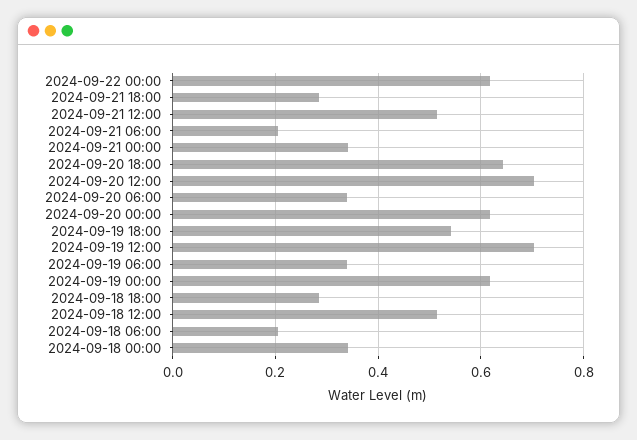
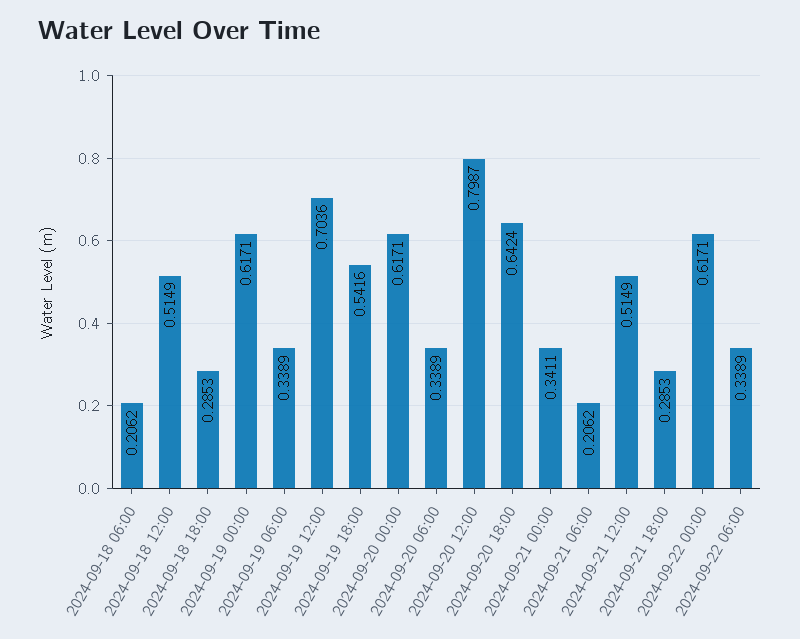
2024-09-20 12:00: 0.7 -> 0.7987
2024-09-18 00:00: 0.34 -> none
2024-09-22 06:00: none -> 0.3389

